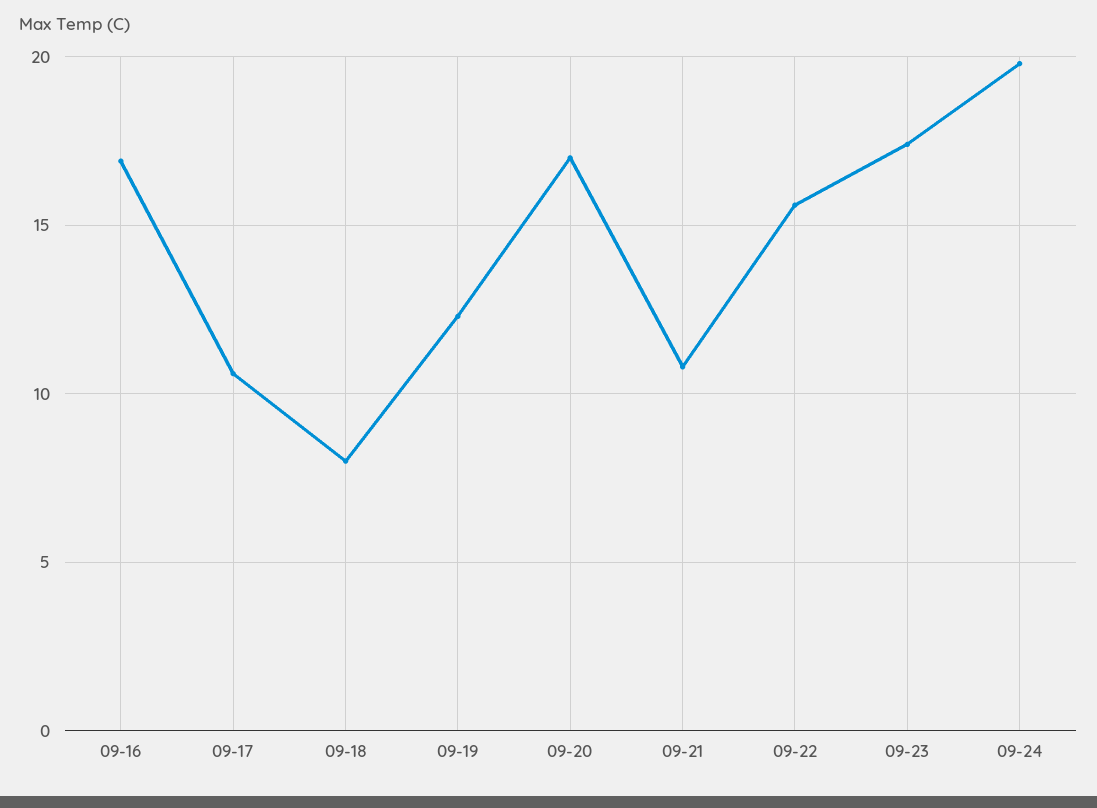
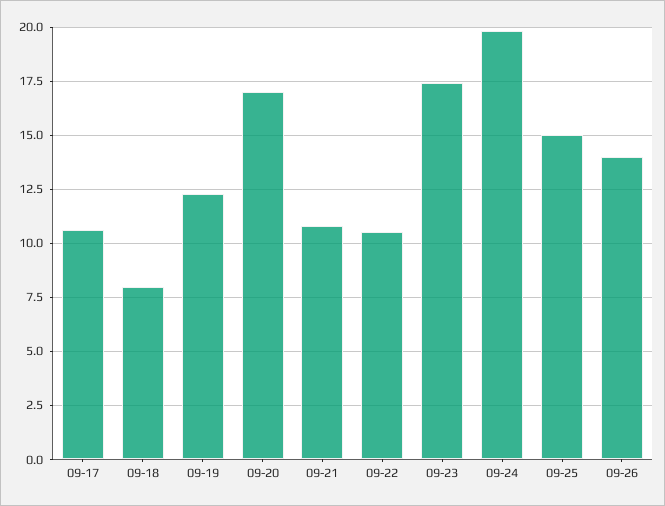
09-16: 17 -> none
09-22: 15.5 -> 10.5
09-25: none -> 15
09-26: none -> 14

